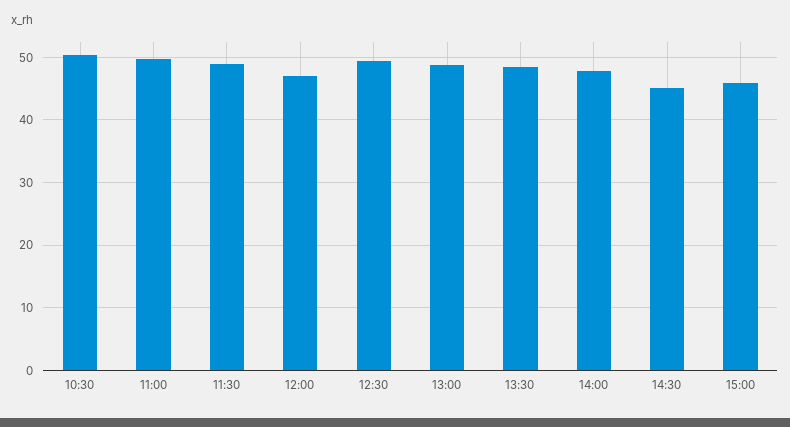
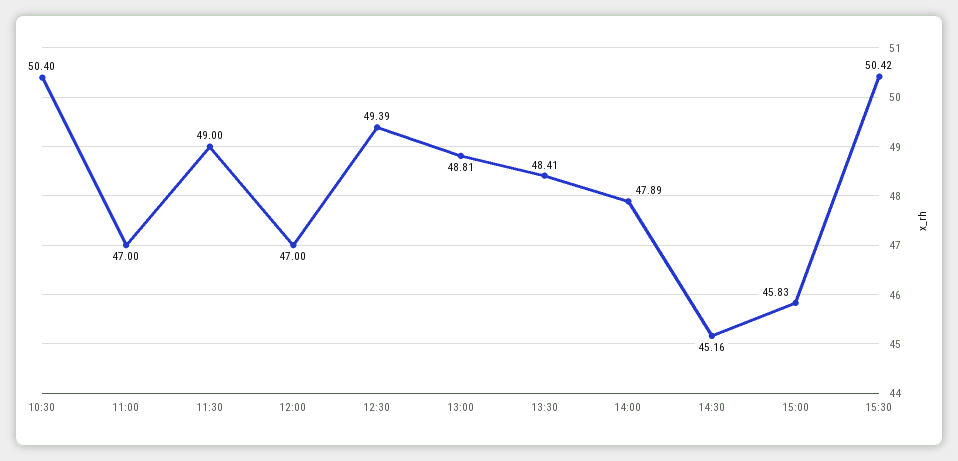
11:00: 50 -> 47
15:30: none -> 50.42

